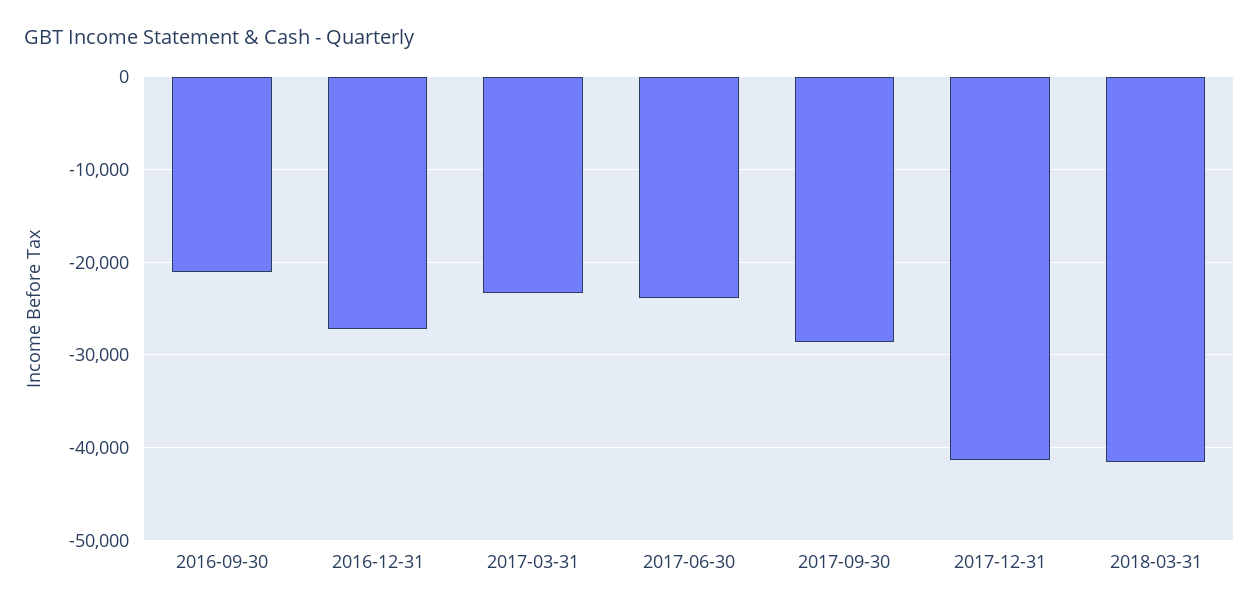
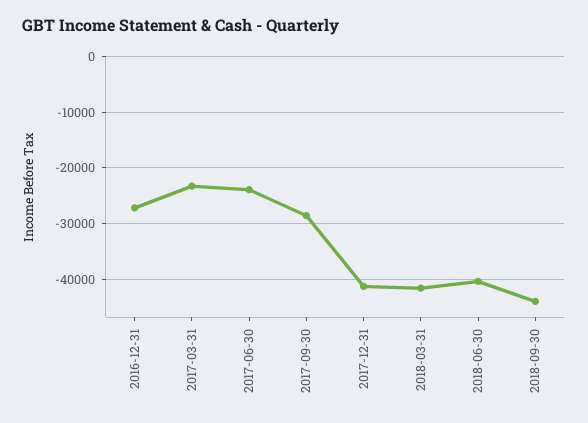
2016-09-30: -21000 -> none
2018-06-30: none -> -40000
2018-09-30: none -> -44000

